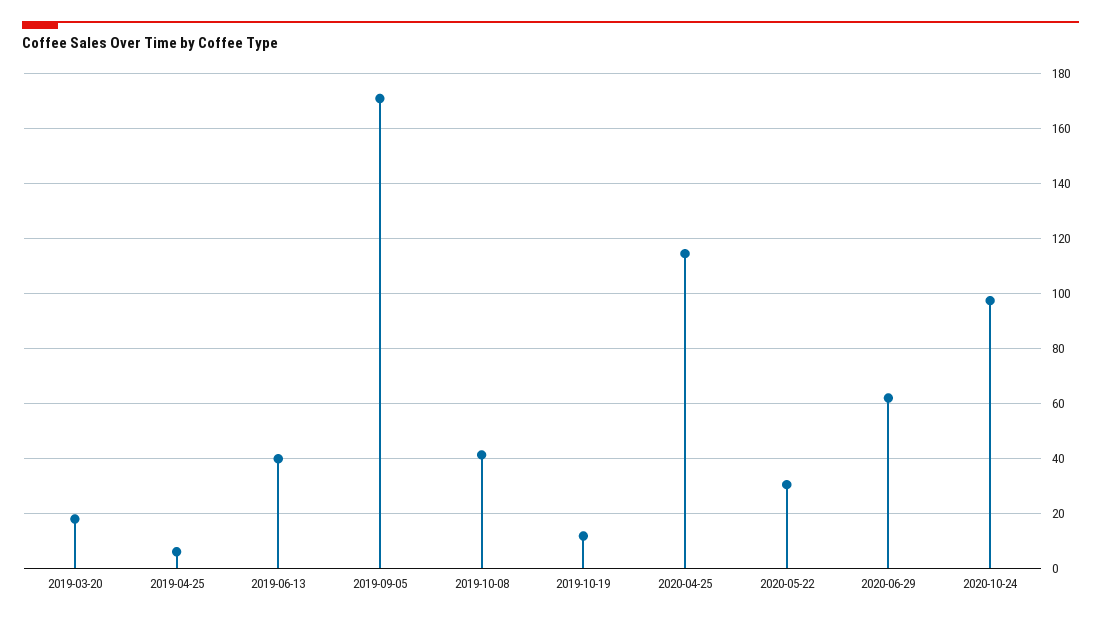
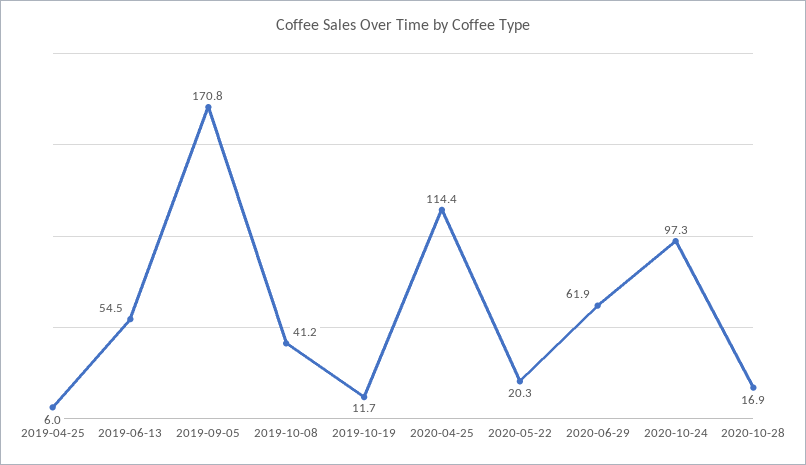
2019-03-20: 17.5 -> none
2019-06-13: 40 -> 54.5
2020-05-22: 30 -> 20.3
2020-10-28: none -> 16.9

